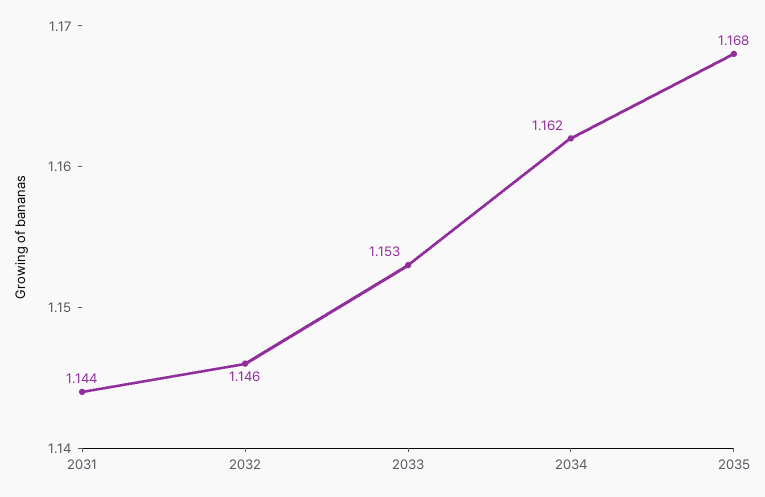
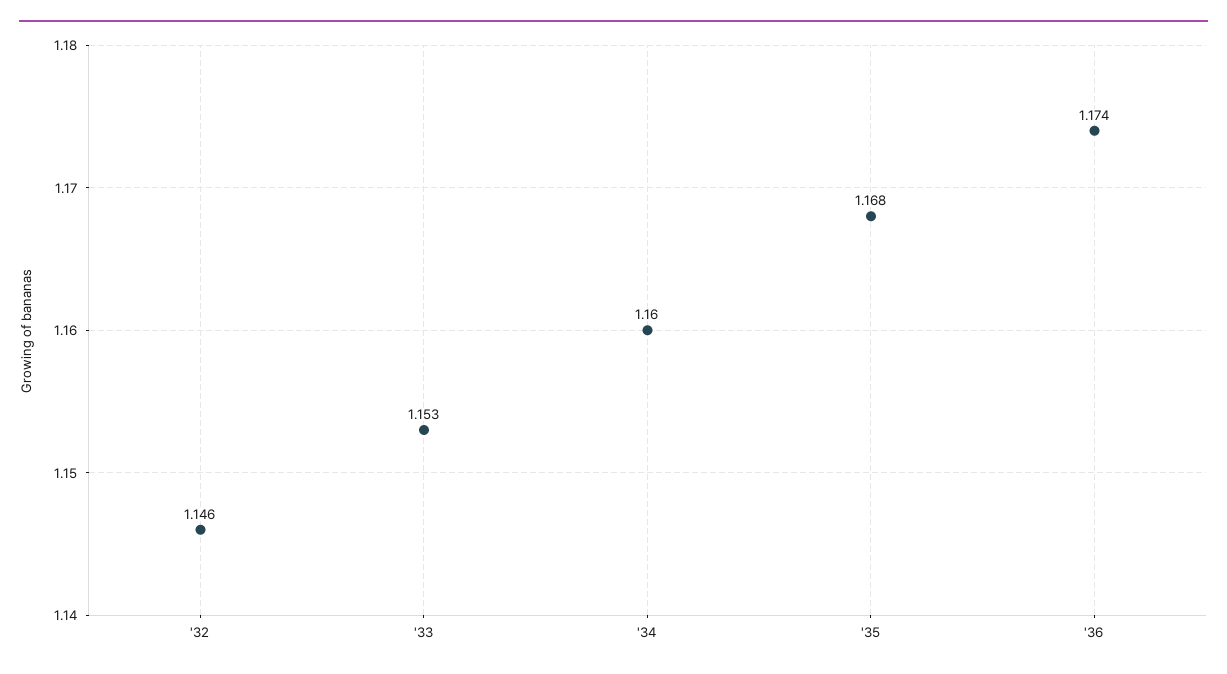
2031: 1.144 -> none
2034: 1.162 -> 1.16
'36: none -> 1.174

